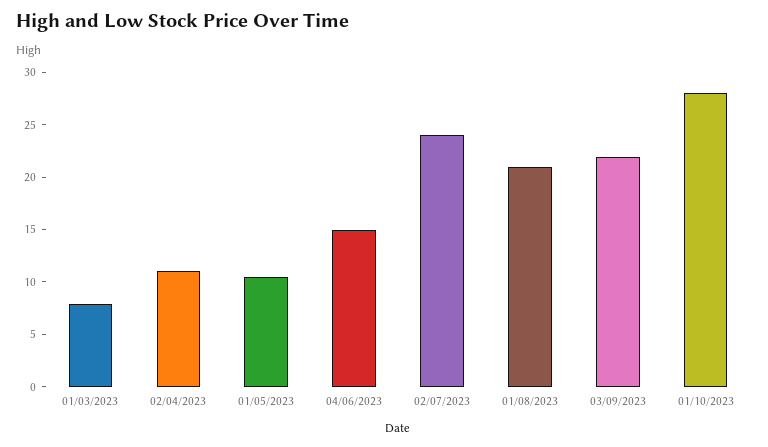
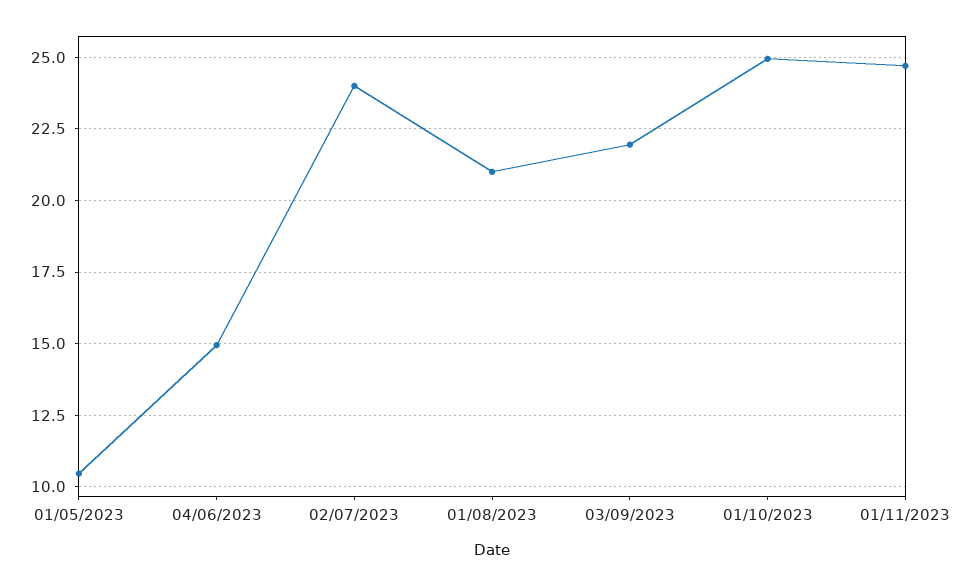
01/03/2023: 8 -> none
02/04/2023: 11 -> none
01/10/2023: 28 -> 25
01/11/2023: none -> 24.75

